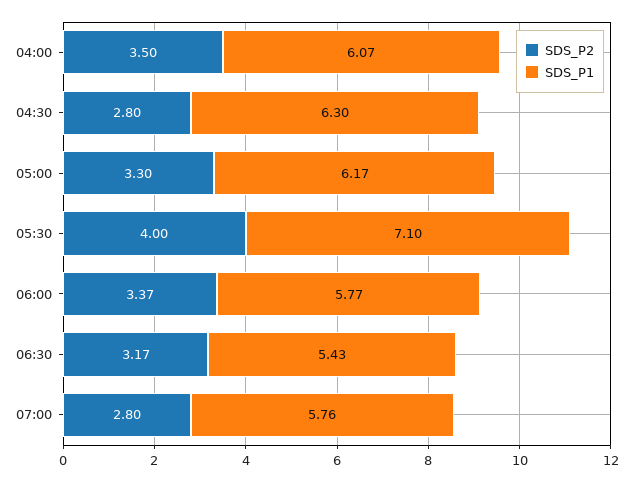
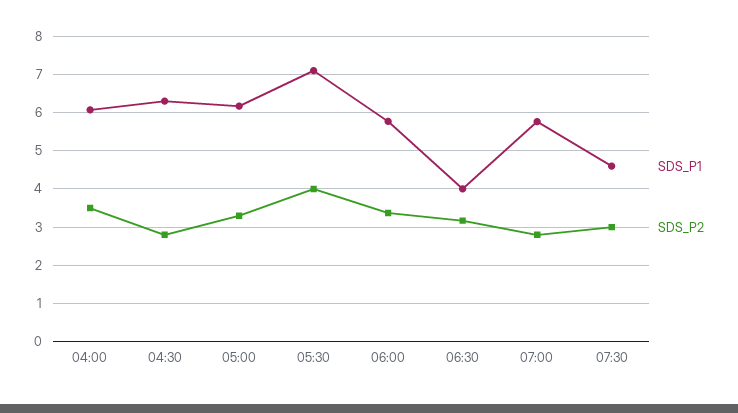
SDS_P1, 06:30: 5.43 -> 4
SDS_P1, 07:30: none -> 4.6
SDS_P2, 07:30: none -> 3

